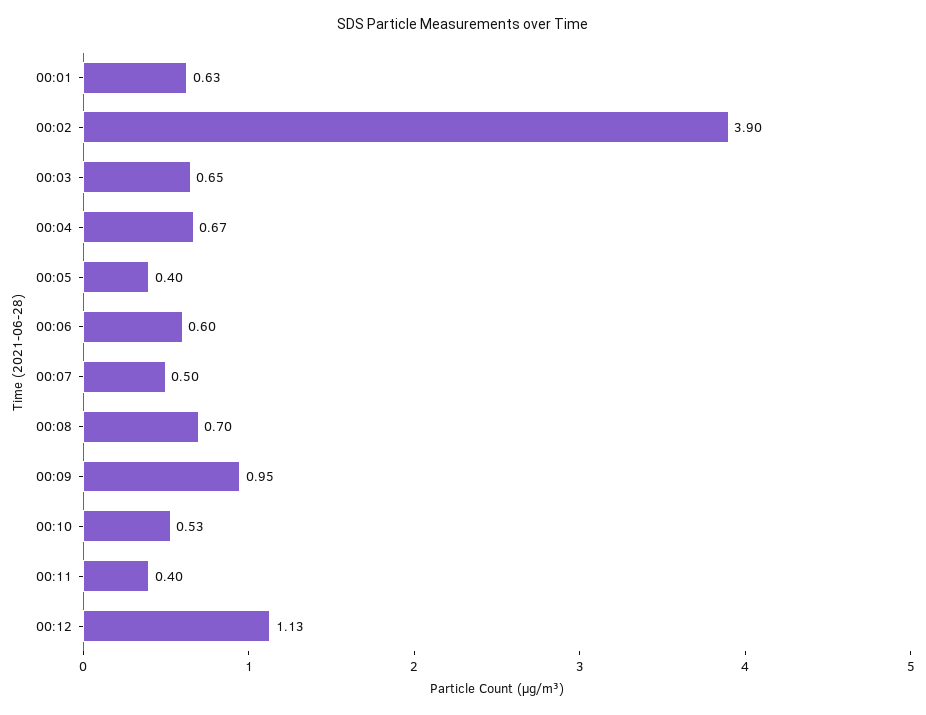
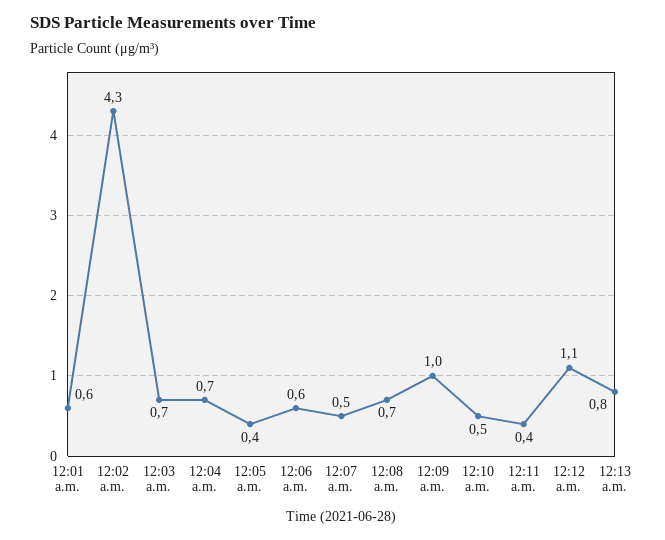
00:02: 3.9 -> 4.3
12:13 a.m.: none -> 0.8

